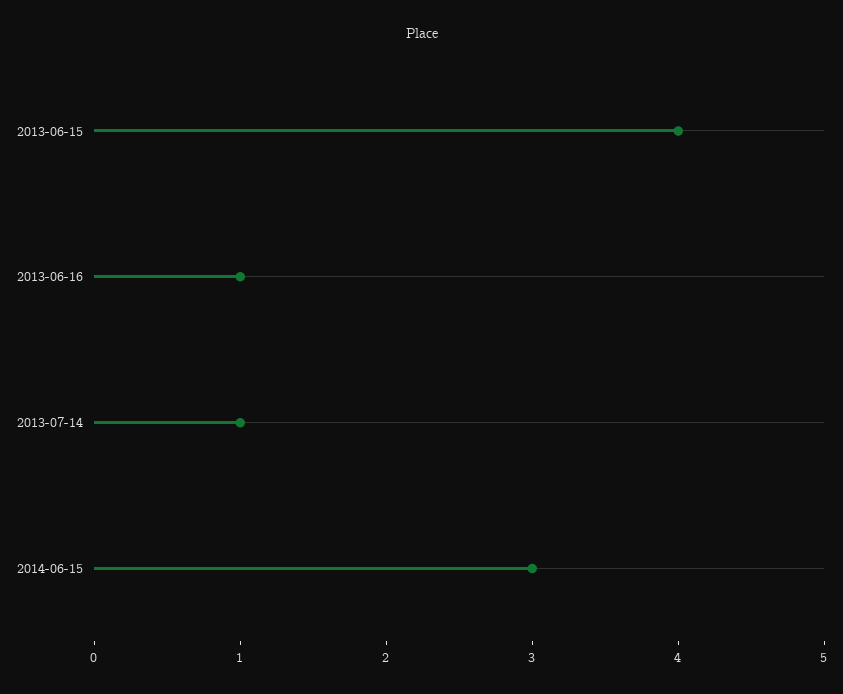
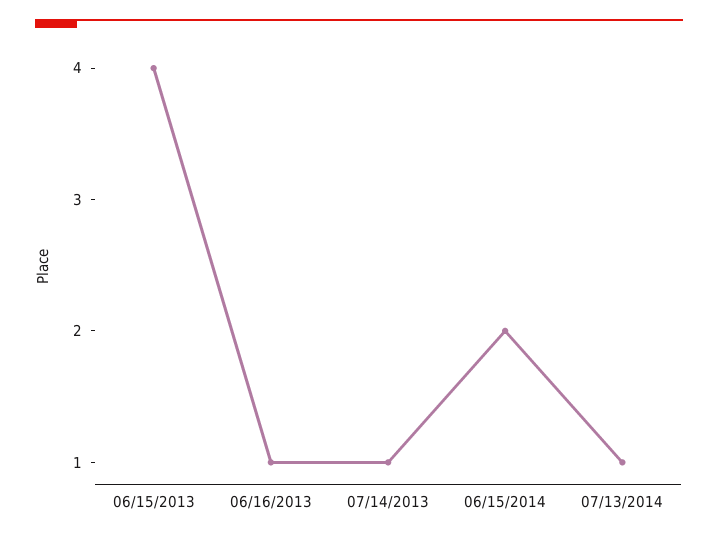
2014-06-15: 3 -> 2
07/13/2014: none -> 1

